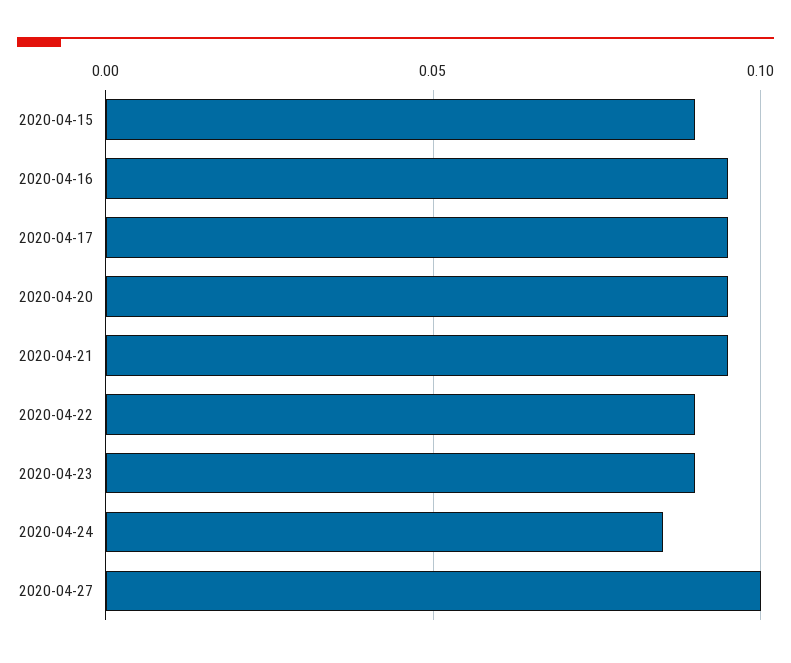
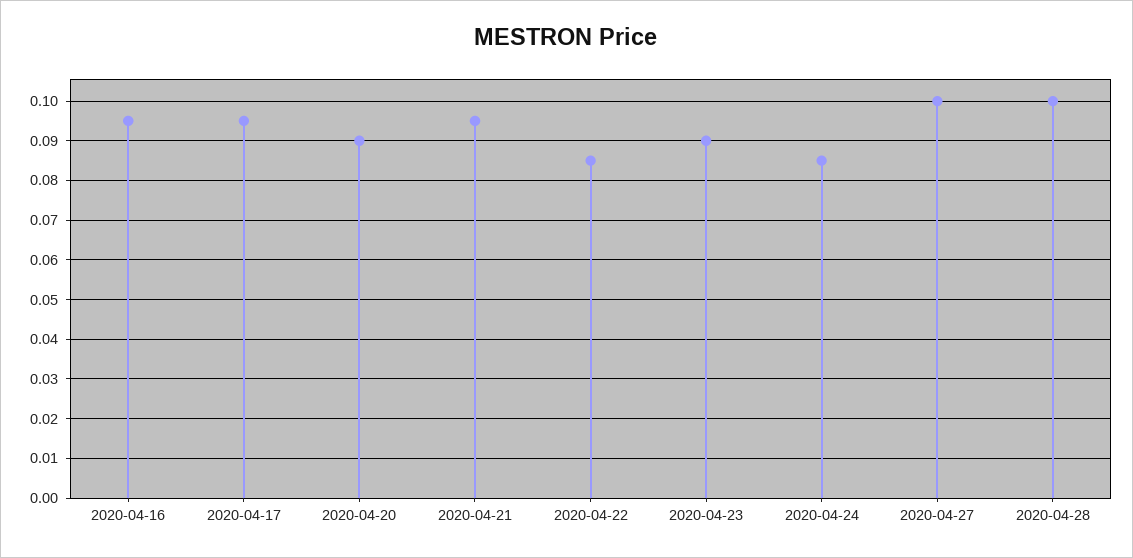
2020-04-15: 0.09 -> none
2020-04-20: 0.095 -> 0.09
2020-04-22: 0.09 -> 0.085
2020-04-28: none -> 0.1

